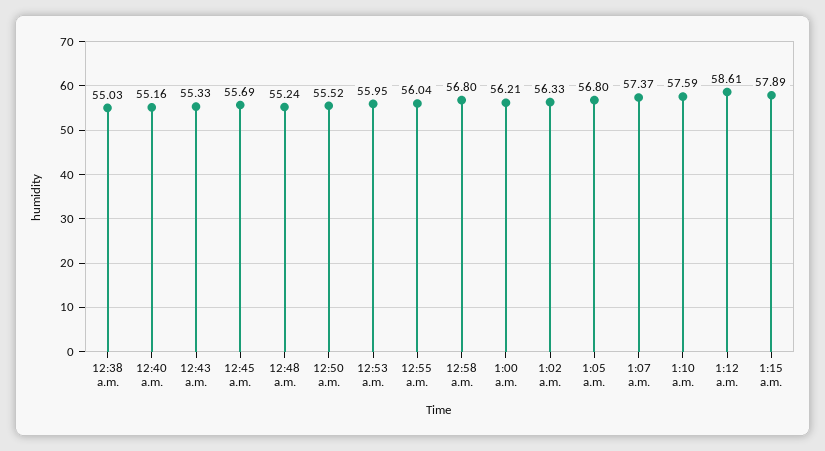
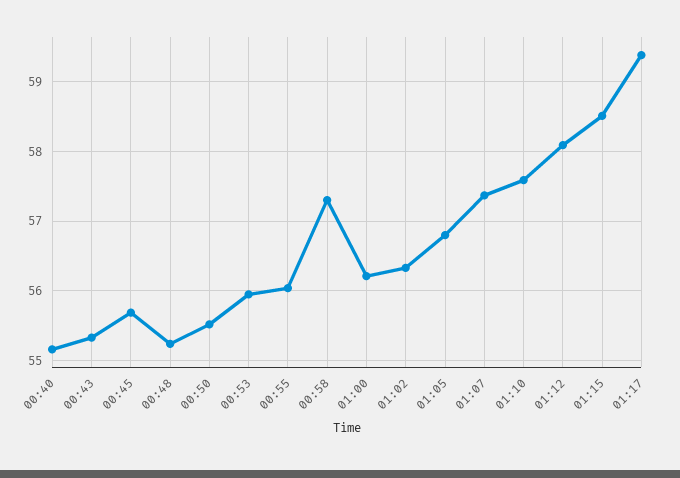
12:38 a.m.: 55.03 -> none
12:58 a.m.: 56.8 -> 57.3
1:12 a.m.: 58.61 -> 58.1
1:15 a.m.: 57.89 -> 58.5
01:17: none -> 59.4

